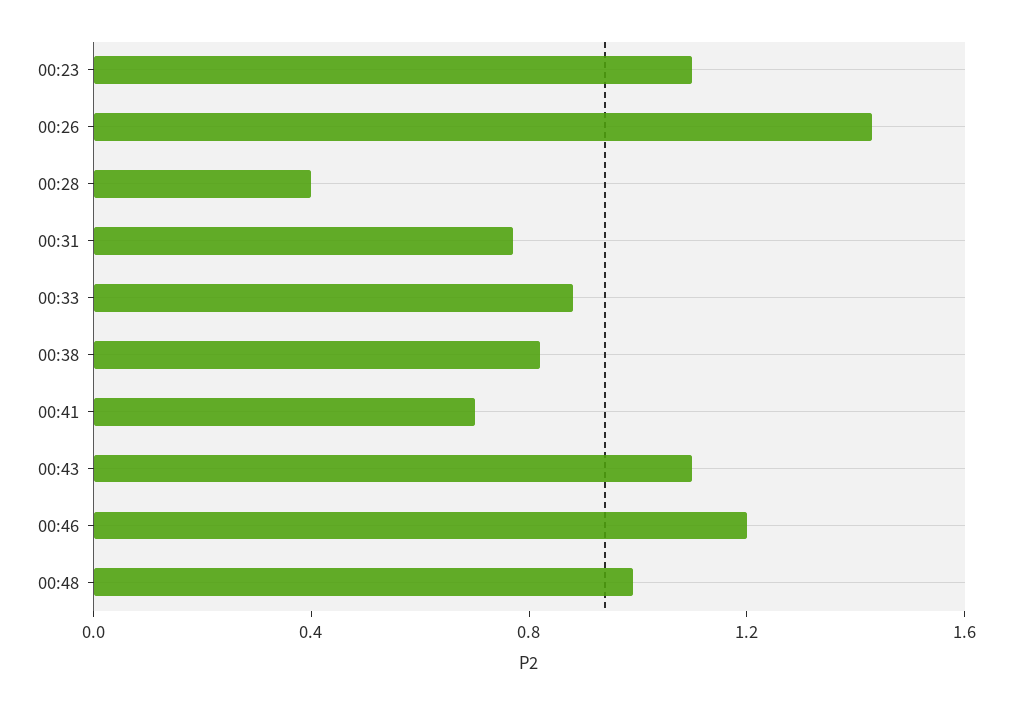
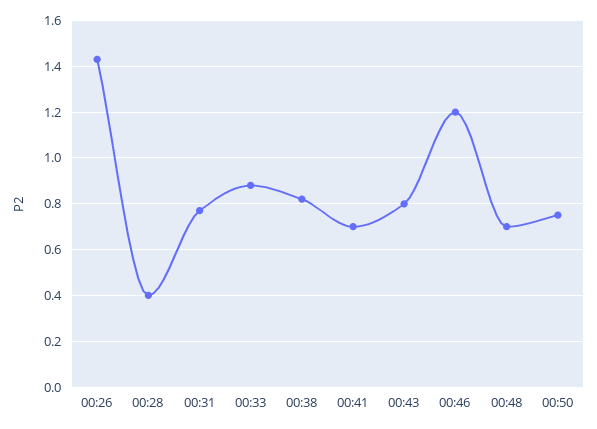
00:23: 1.1 -> none
00:43: 1.1 -> 0.8
00:48: 1 -> 0.7
00:50: none -> 0.75

